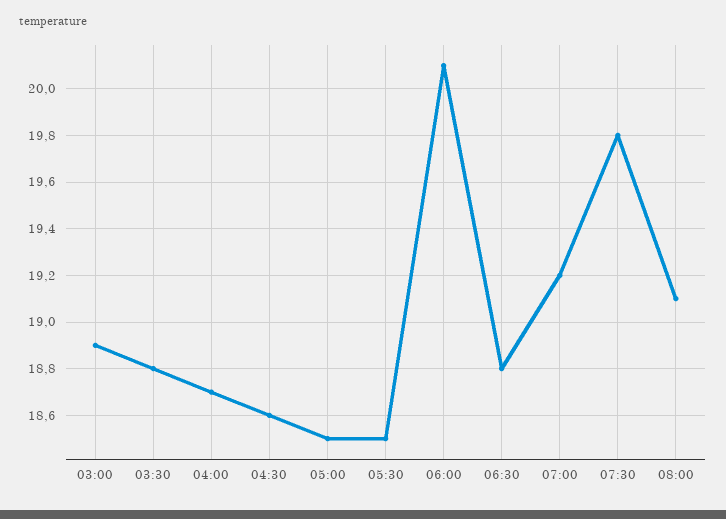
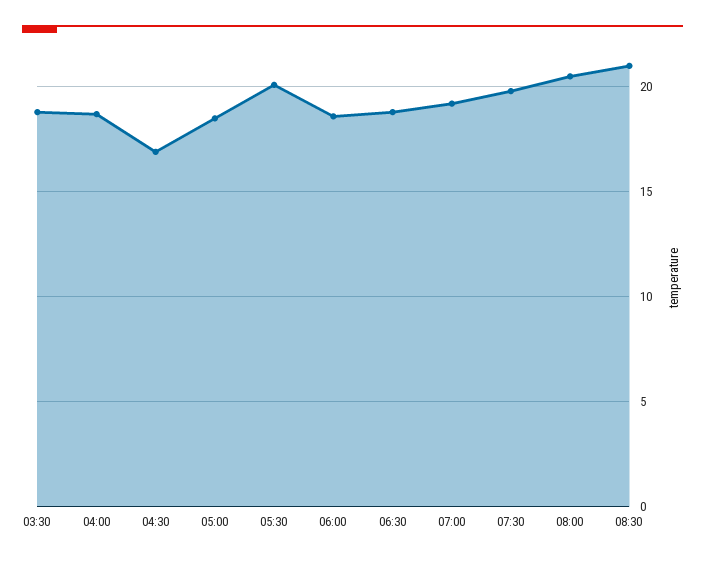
03:00: 18.9 -> none
04:30: 18.6 -> 17
05:30: 18.5 -> 20
06:00: 20.1 -> 18.5
08:00: 19.1 -> 20.5
08:30: none -> 21

